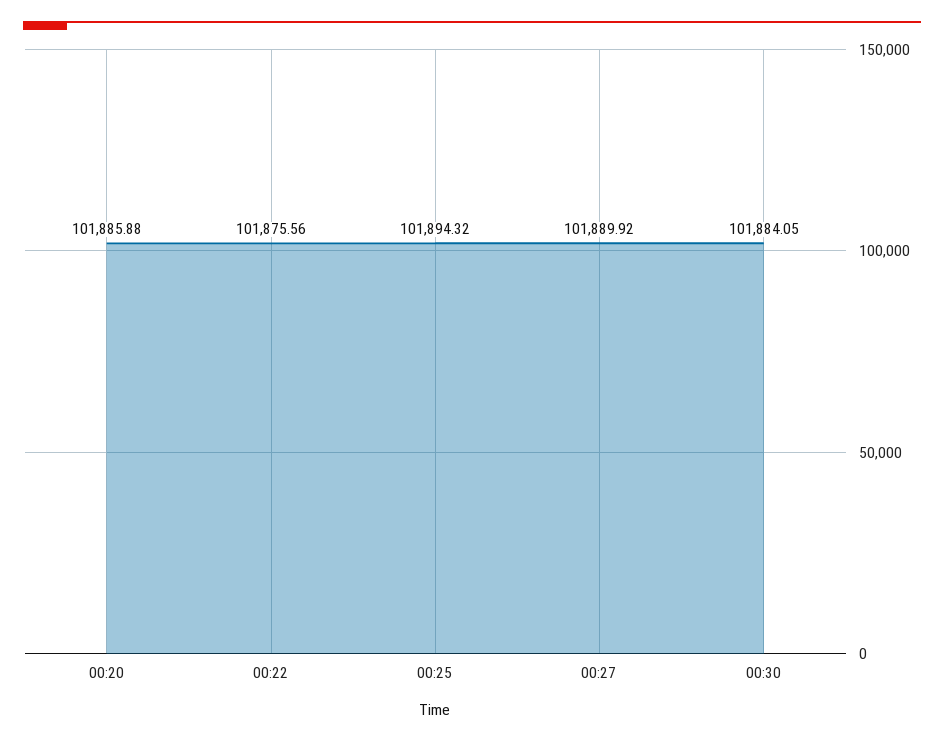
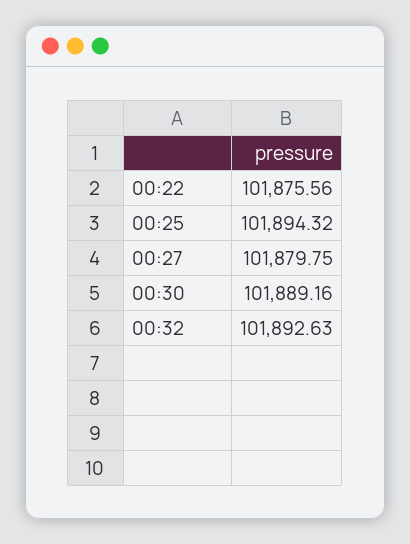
00:20: 101885.88 -> none
00:27: 101889.92 -> 101879.75
00:30: 101884.05 -> 101889.16
00:32: none -> 101892.63

